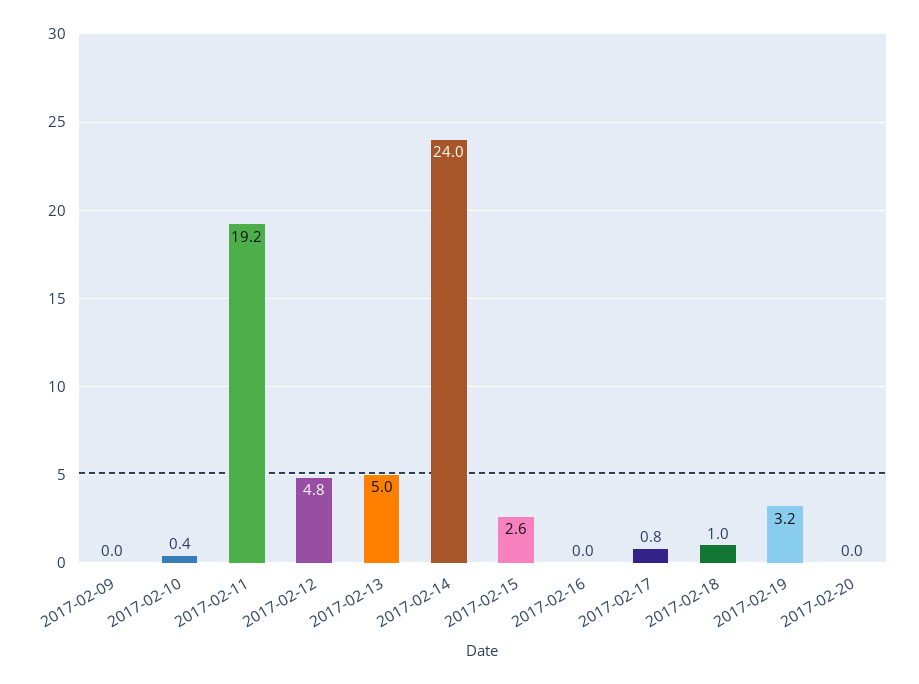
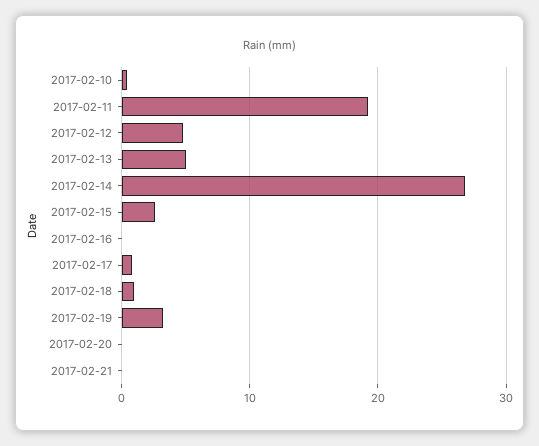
2017-02-09: 0 -> none
2017-02-14: 24 -> 27
2017-02-21: none -> 0

